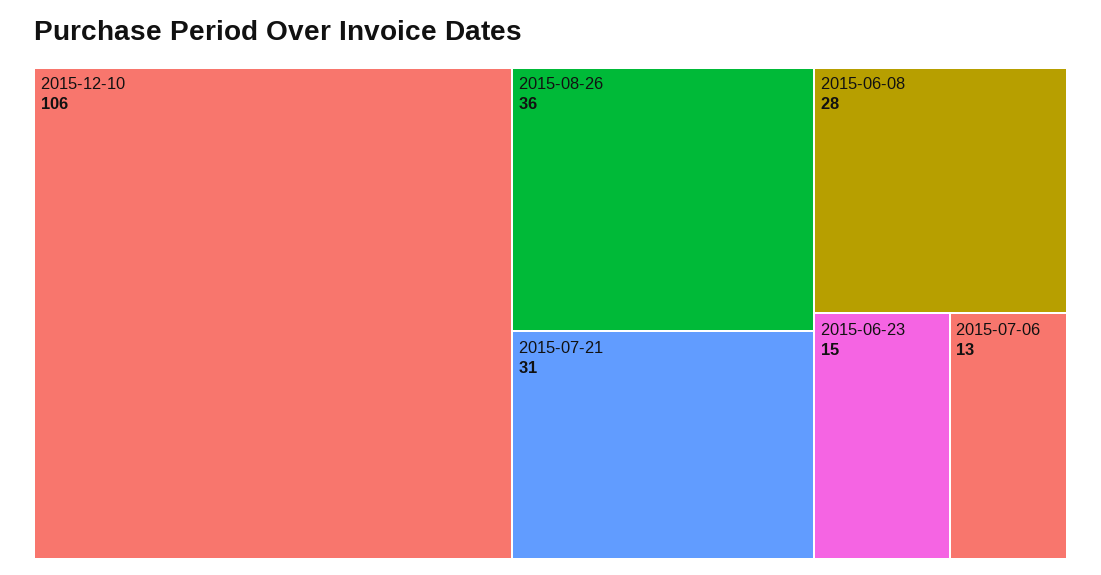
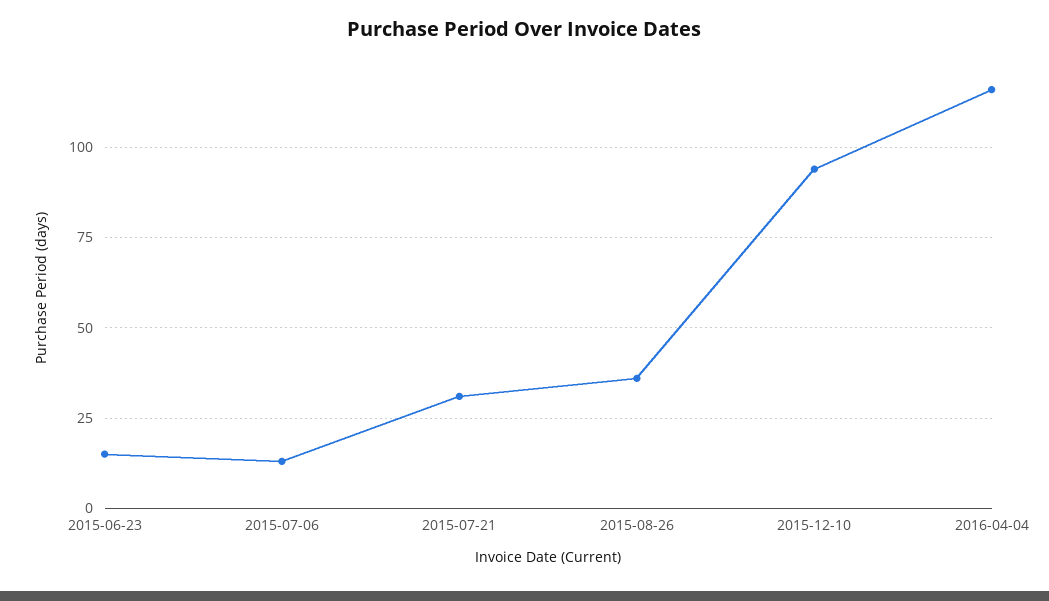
2015-12-10: 106 -> 95
2015-06-08: 28 -> none
2016-04-04: none -> 115

